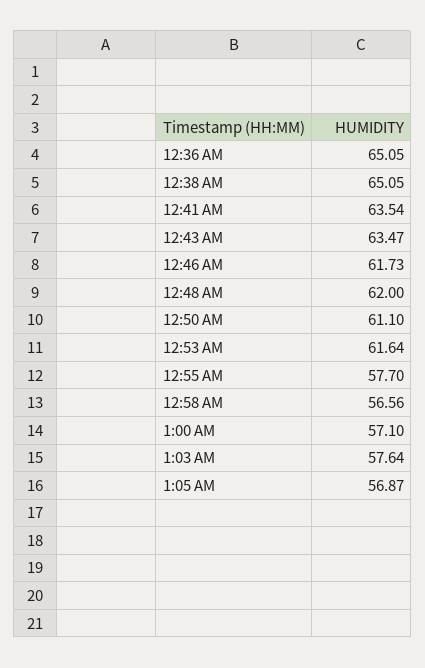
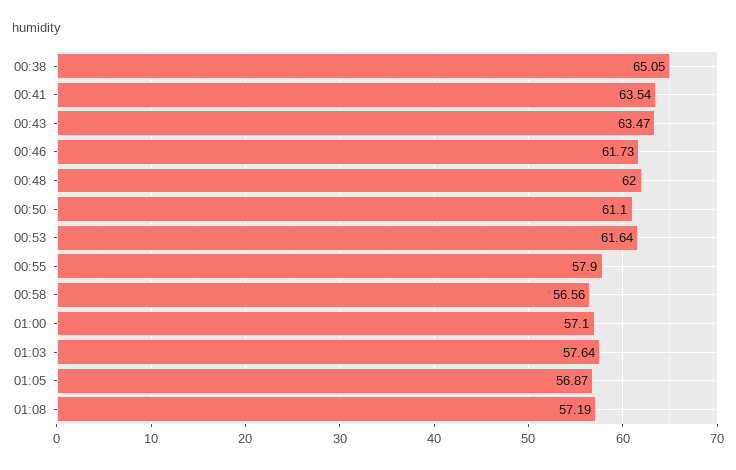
12:36 AM: 65.05 -> none
12:55 AM: 57.7 -> 57.9
01:08: none -> 57.19

